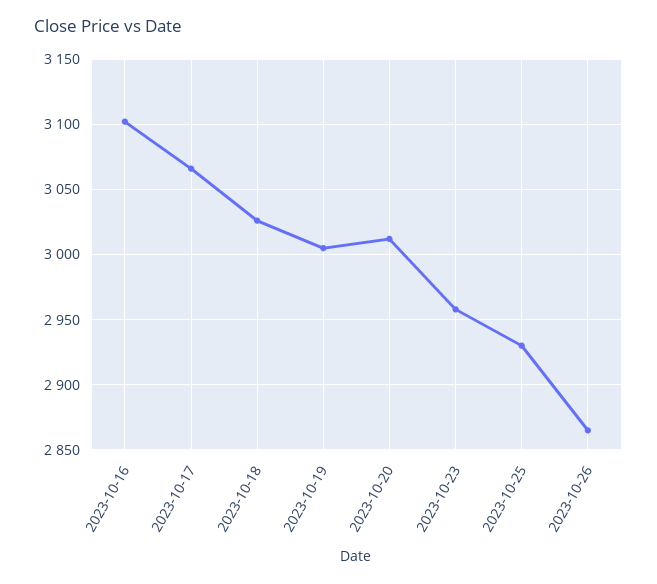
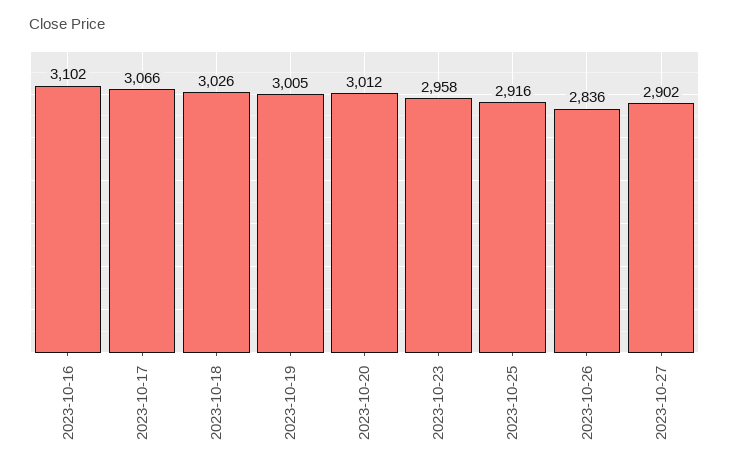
2023-10-25: 2930 -> 2916
2023-10-26: 2865 -> 2836
2023-10-27: none -> 2902

